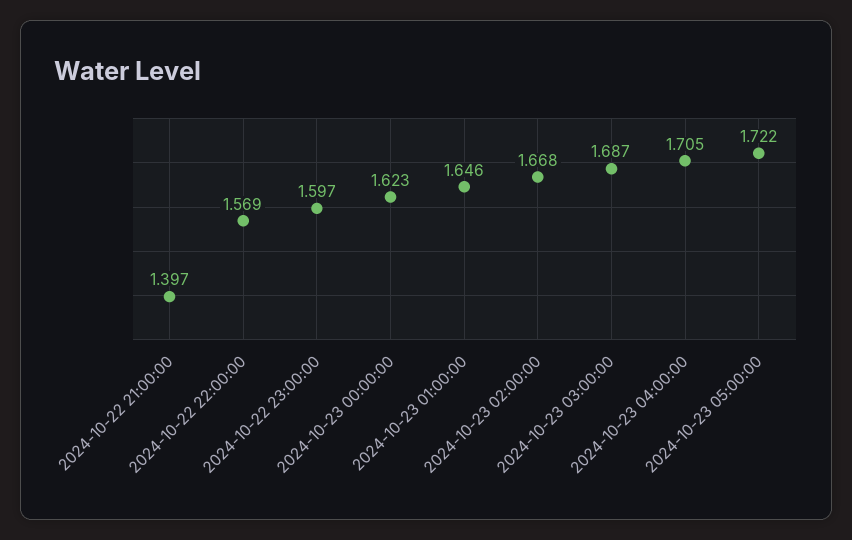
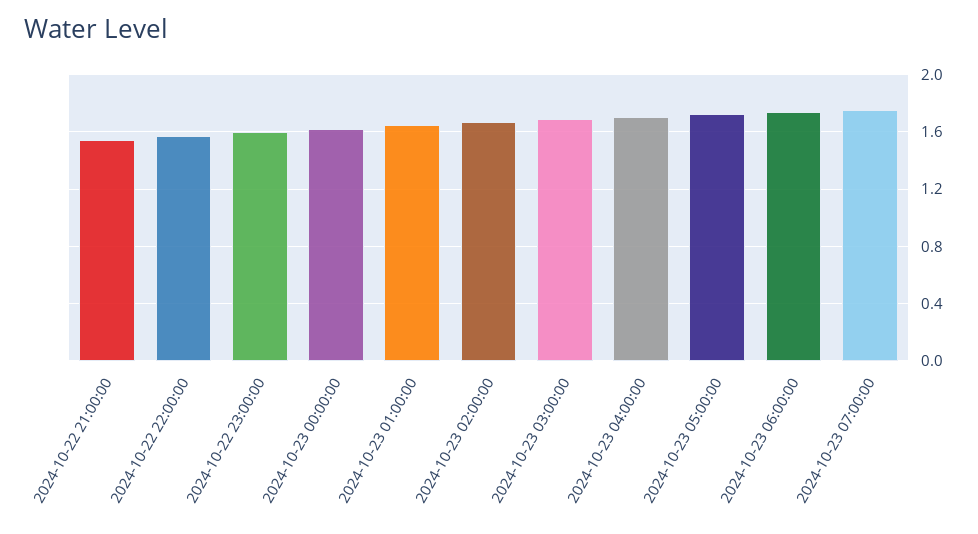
2024-10-22 21:00:00: 1.397 -> 1.55
2024-10-23 06:00:00: none -> 1.75
2024-10-23 07:00:00: none -> 1.75

